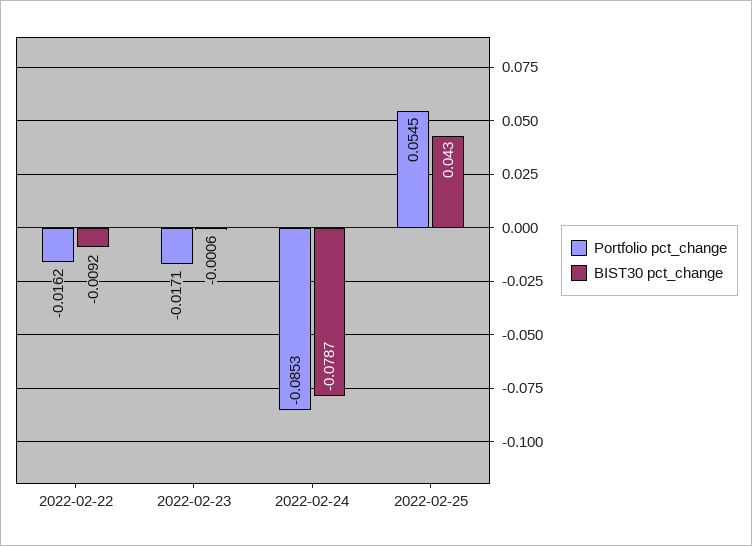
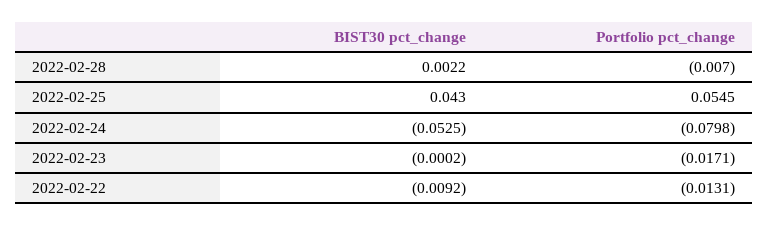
Portfolio pct_change, 2022-02-22: -0.0162 -> -0.0131
BIST30 pct_change, 2022-02-23: -0.0006 -> -0.0002
Portfolio pct_change, 2022-02-24: -0.0853 -> -0.0798
BIST30 pct_change, 2022-02-24: -0.0787 -> -0.0525
BIST30 pct_change, 2022-02-28: none -> 0.0022
Portfolio pct_change, 2022-02-28: none -> -0.007

